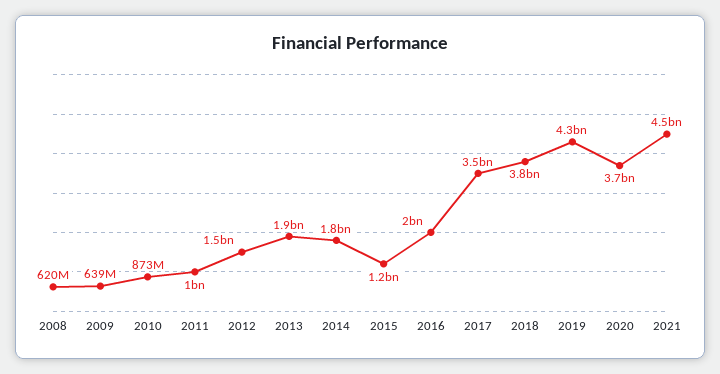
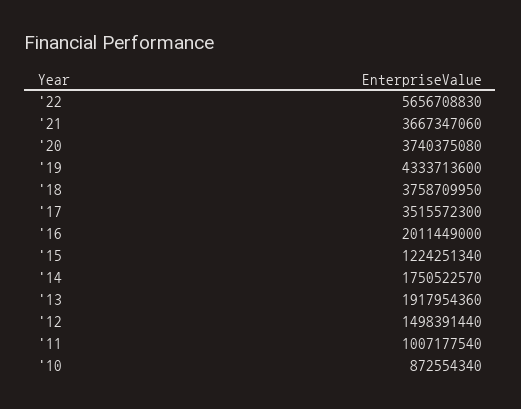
2008: 620000000 -> none
2009: 639000000 -> none
2021: 4500000000 -> 3667347060
'22: none -> 5656708830

